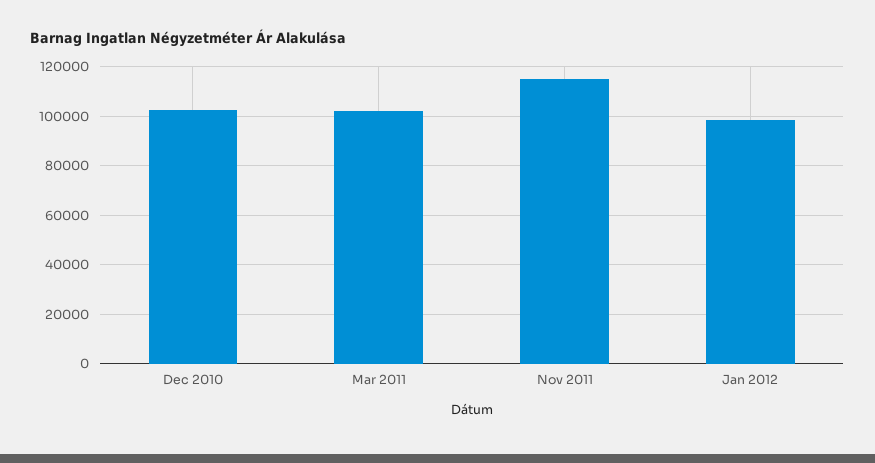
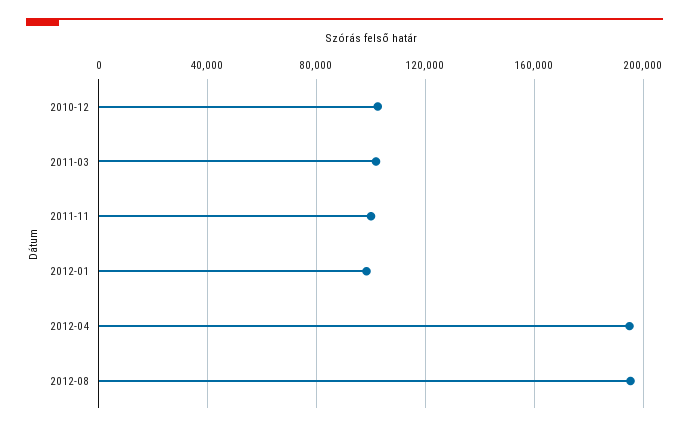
Nov 2011: 115000 -> 100000
2012-04: none -> 195000
2012-08: none -> 195000

